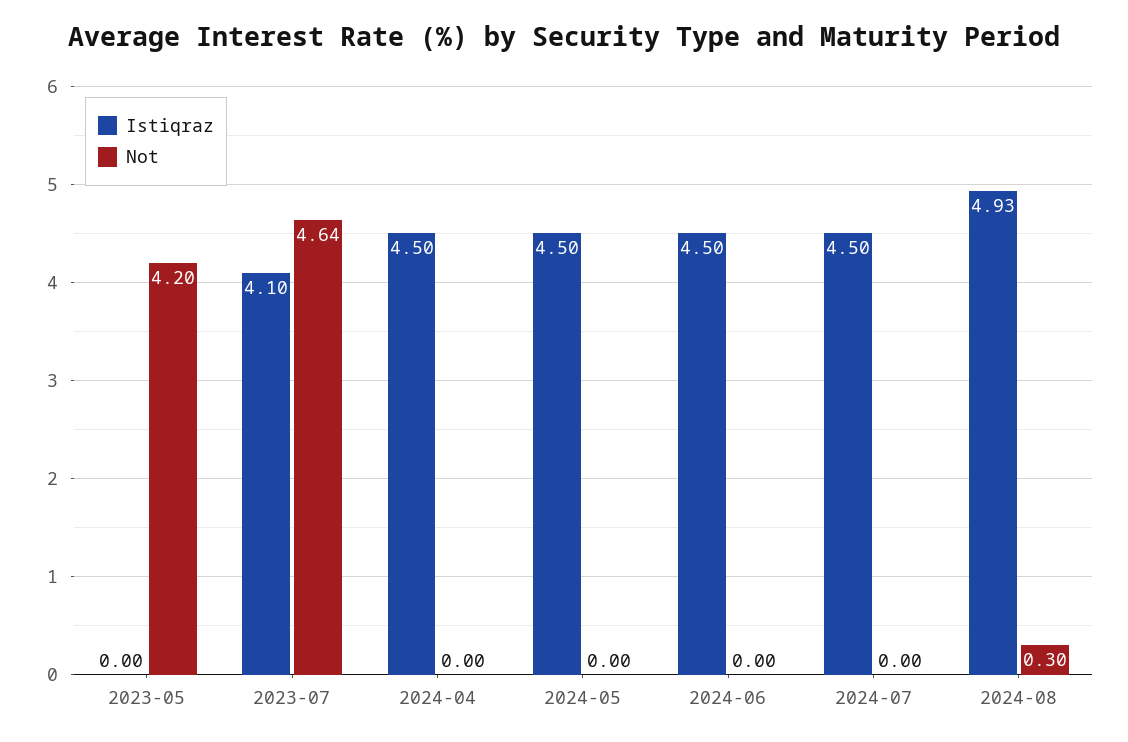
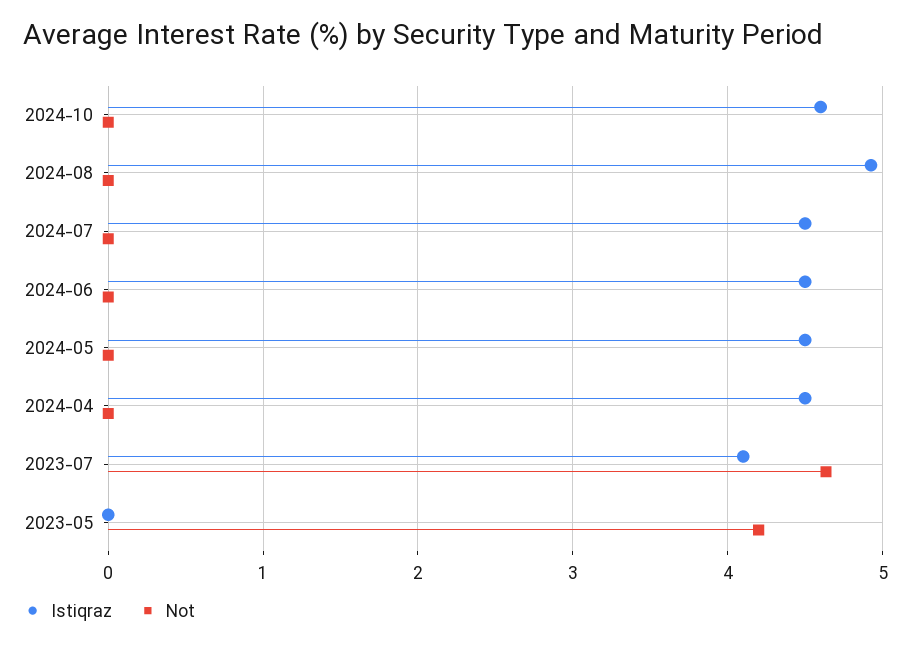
Not, 2024-08: 0.3 -> 0
Istiqraz, 2024-10: none -> 4.6
Not, 2024-10: none -> 0

